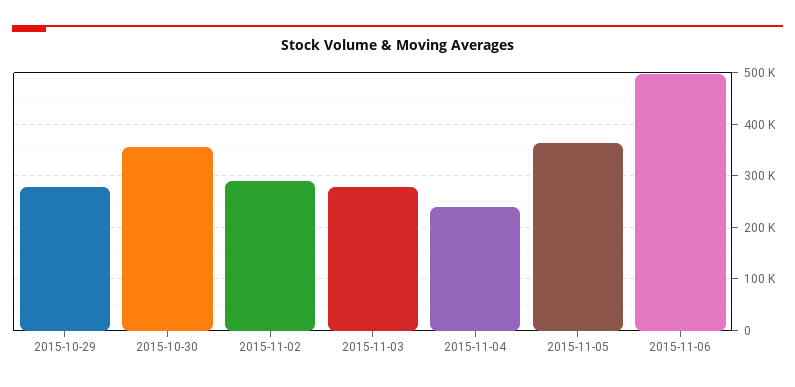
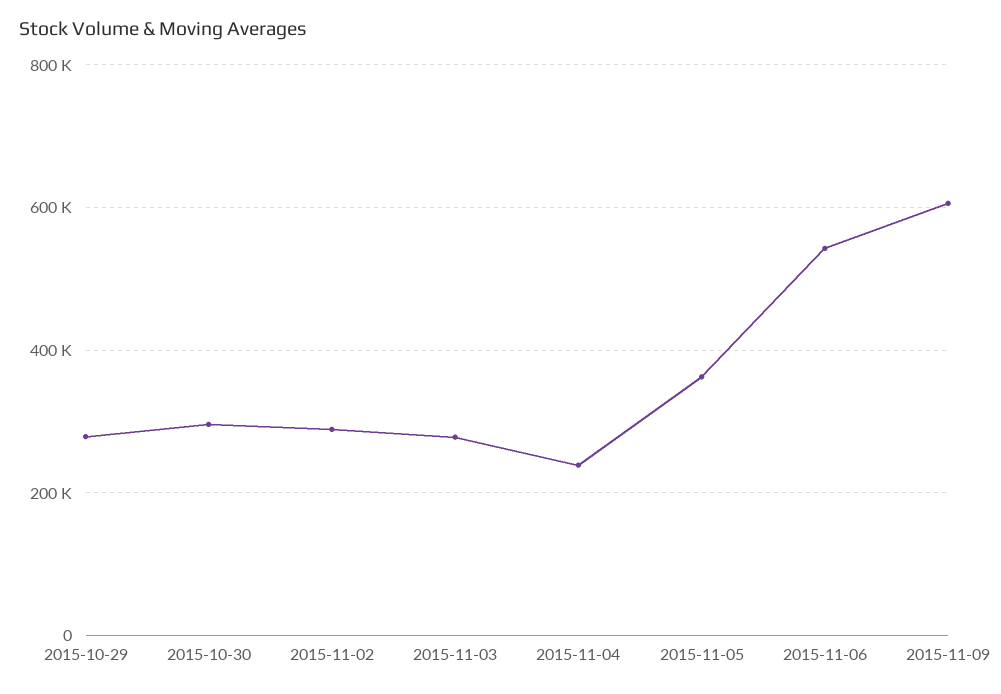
2015-10-30: 360000 -> 300000
2015-11-06: 500000 -> 540000
2015-11-09: none -> 600000

